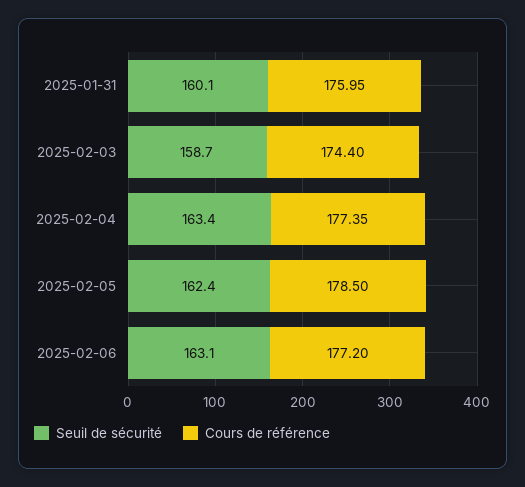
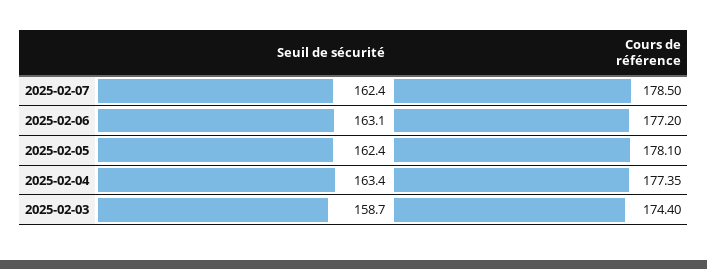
Seuil de sécurité, 2025-01-31: 160.1 -> none
Cours de référence, 2025-01-31: 175.95 -> none
Cours de référence, 2025-02-05: 178.5 -> 178.1
Seuil de sécurité, 2025-02-07: none -> 162.4
Cours de référence, 2025-02-07: none -> 178.5

